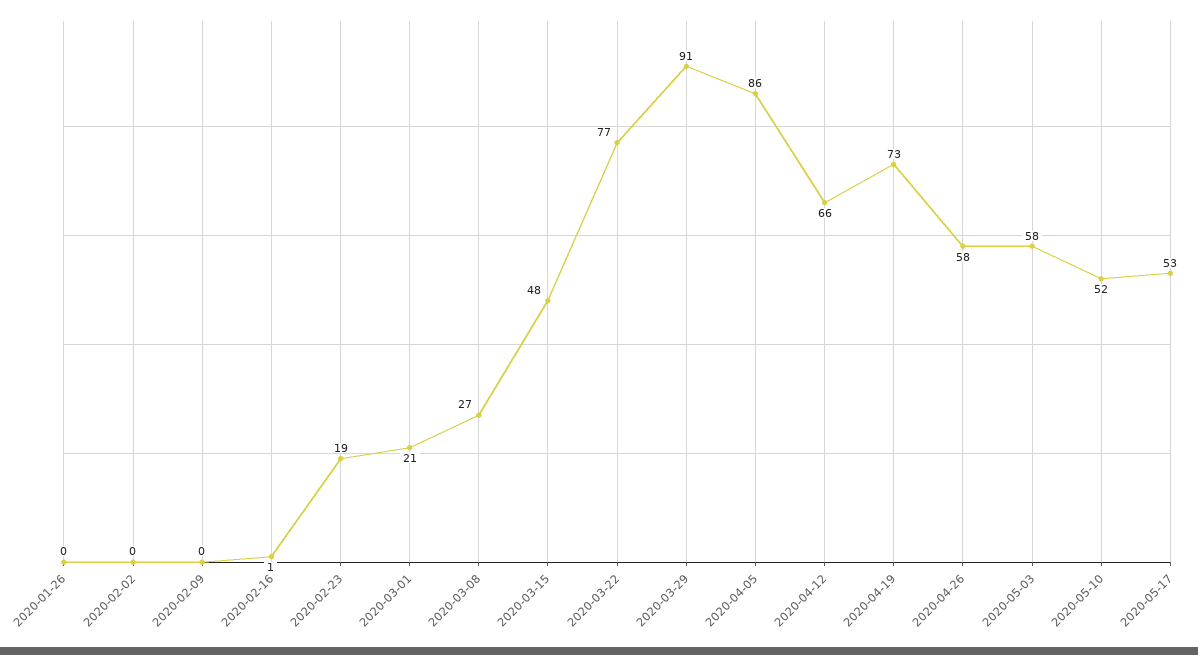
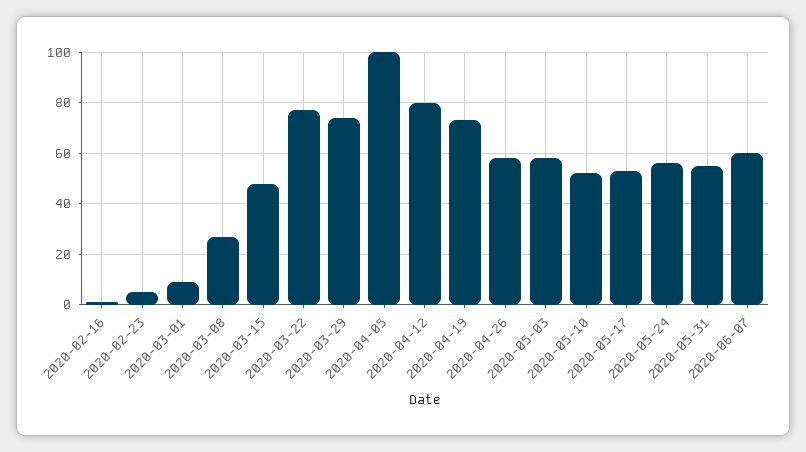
2020-01-26: 0 -> none
2020-02-02: 0 -> none
2020-02-09: 0 -> none
2020-02-23: 19 -> 5
2020-03-01: 21 -> 10
2020-03-29: 91 -> 75
2020-04-05: 86 -> 100
2020-04-12: 66 -> 80
2020-05-24: none -> 55
2020-05-31: none -> 55
2020-06-07: none -> 60

